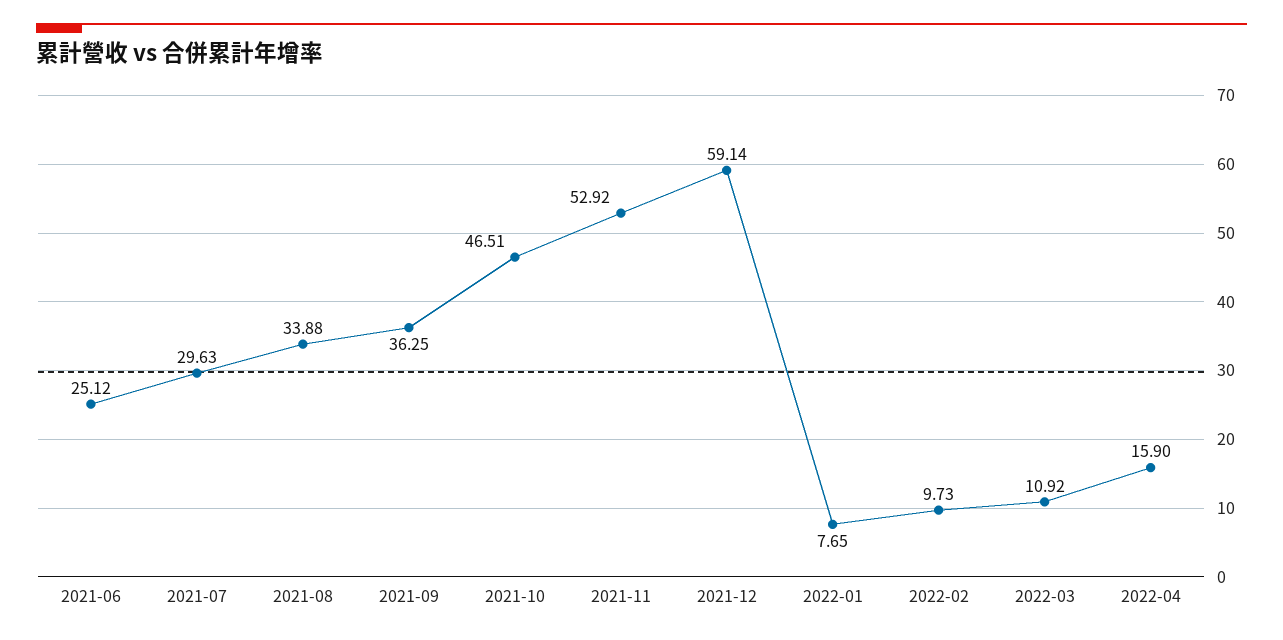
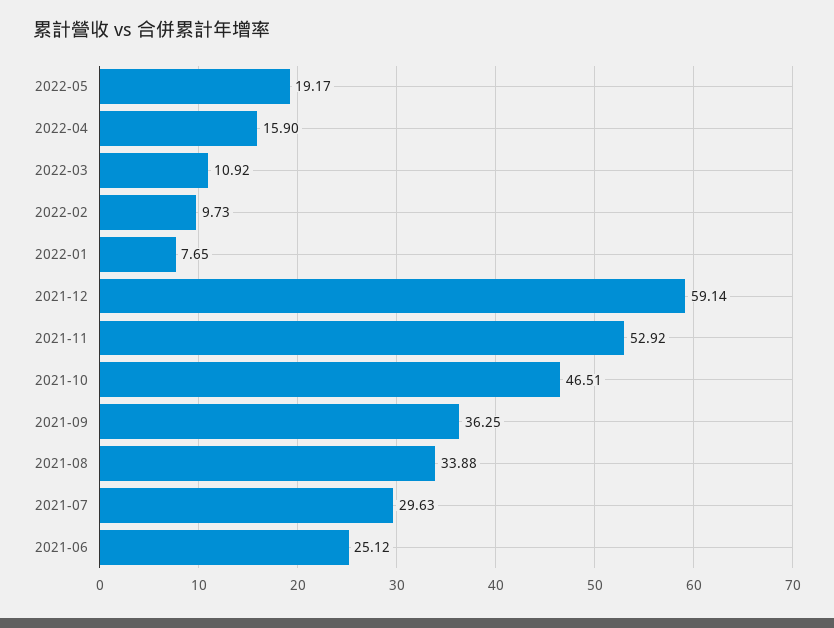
2022-05: none -> 19.17

